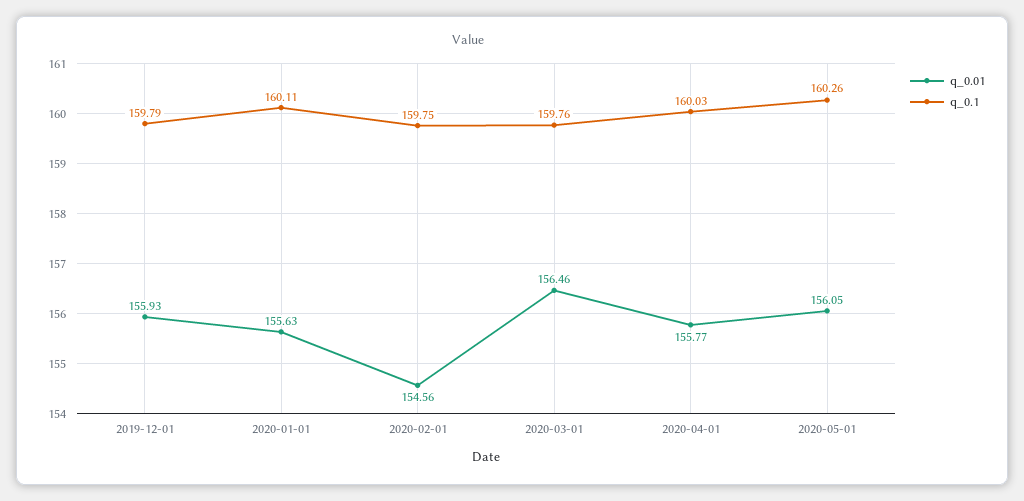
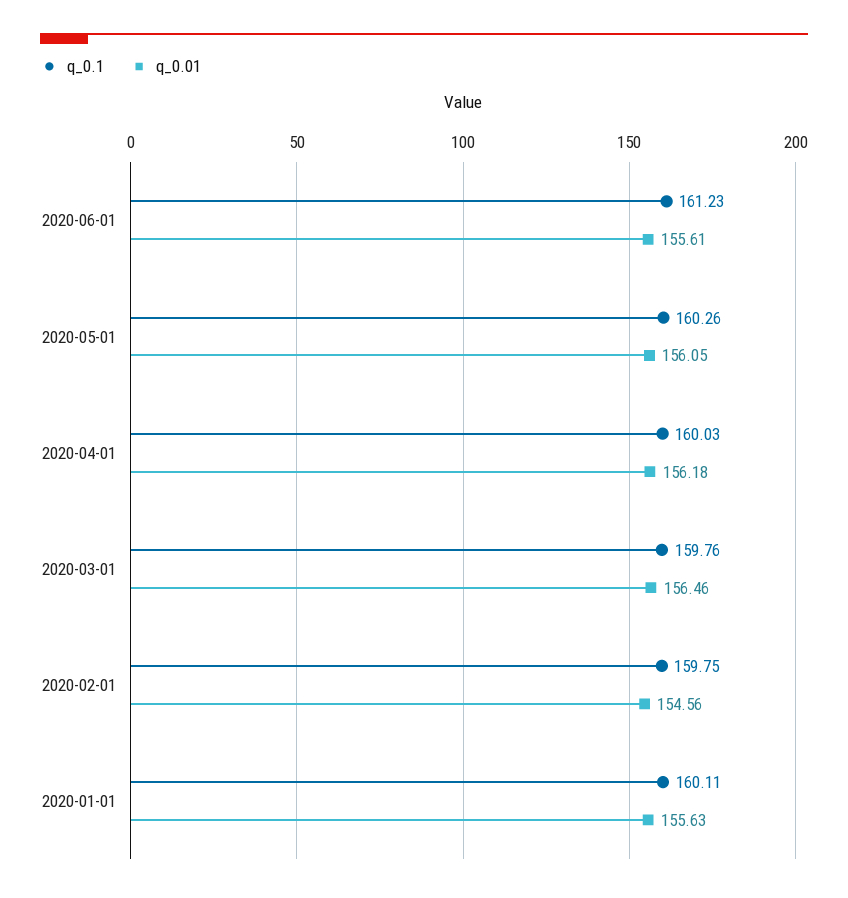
q_0.01, 2019-12-01: 155.93 -> none
q_0.1, 2019-12-01: 159.79 -> none
q_0.01, 2020-04-01: 155.77 -> 156.18
q_0.1, 2020-06-01: none -> 161.23
q_0.01, 2020-06-01: none -> 155.61

